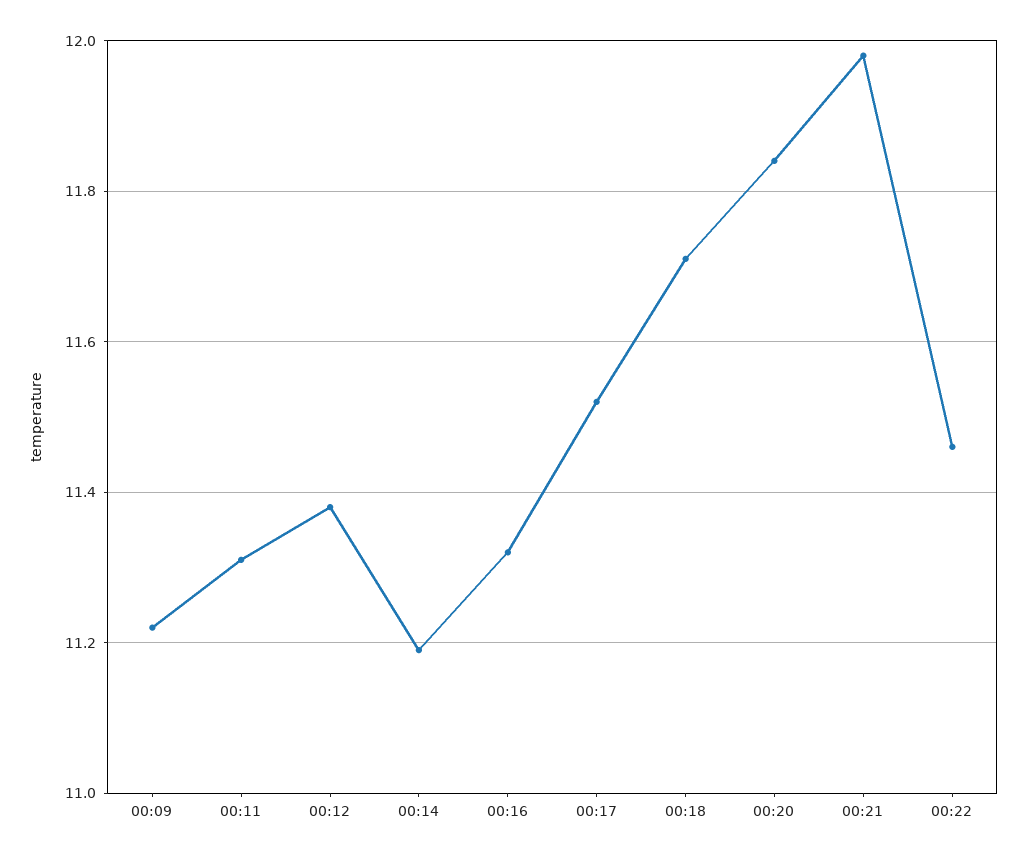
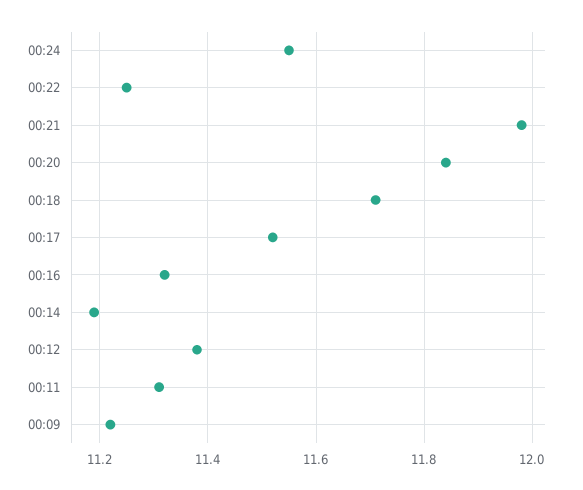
00:22: 11.45 -> 11.25
00:24: none -> 11.55

